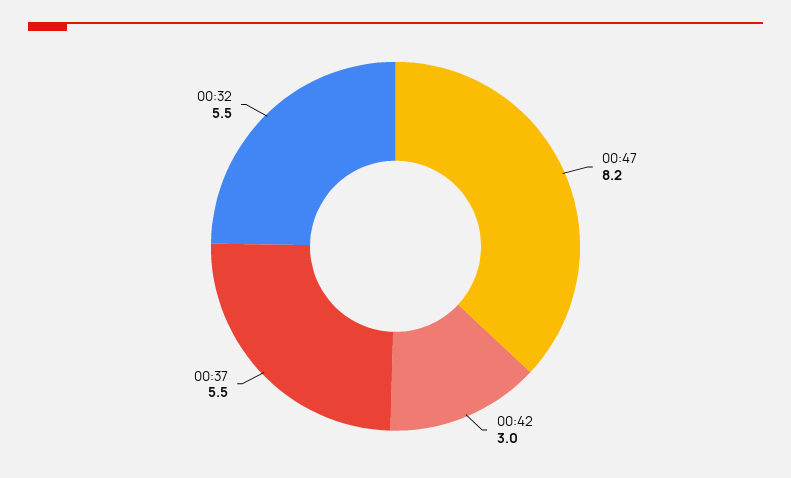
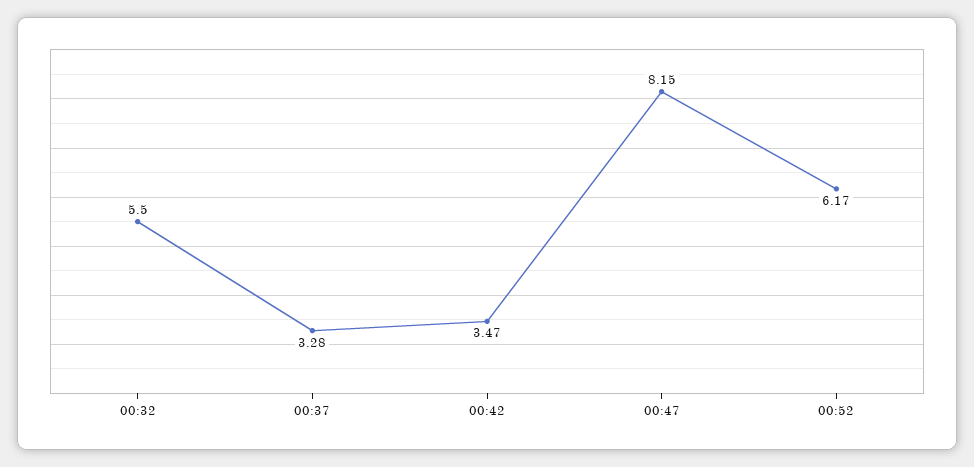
00:42: 3 -> 3.47
00:37: 5.5 -> 3.28
00:52: none -> 6.17

